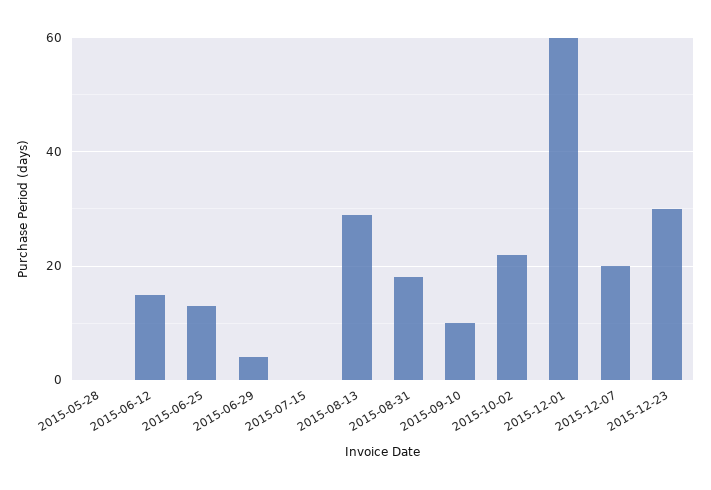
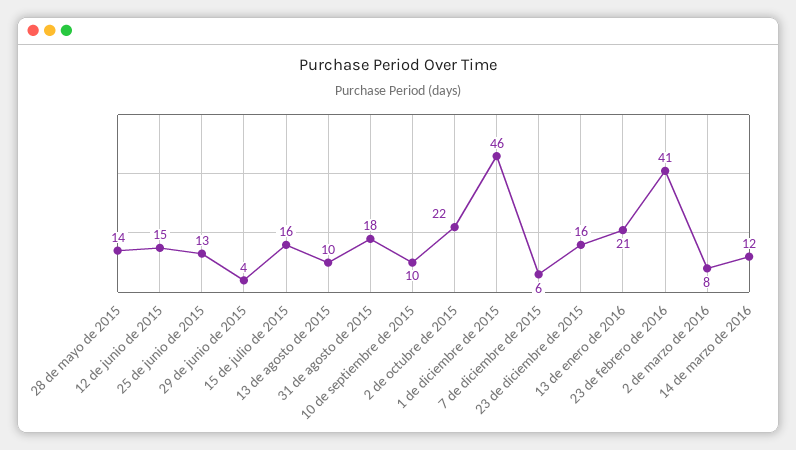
2015-05-28: 0 -> 14
2015-07-15: 0 -> 16
2015-08-13: 30 -> 10
2015-12-01: 60 -> 46
2015-12-07: 20 -> 6
2015-12-23: 30 -> 16
13 de enero de 2016: none -> 21
23 de febrero de 2016: none -> 41
2 de marzo de 2016: none -> 8
14 de marzo de 2016: none -> 12

